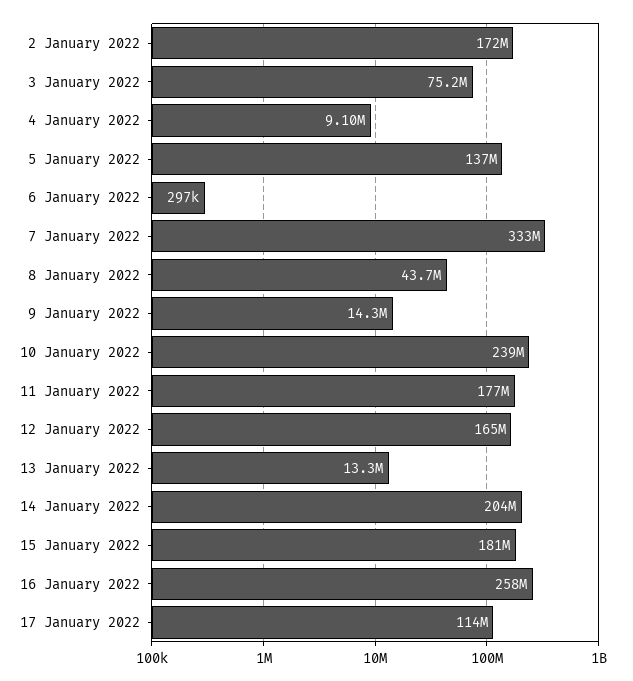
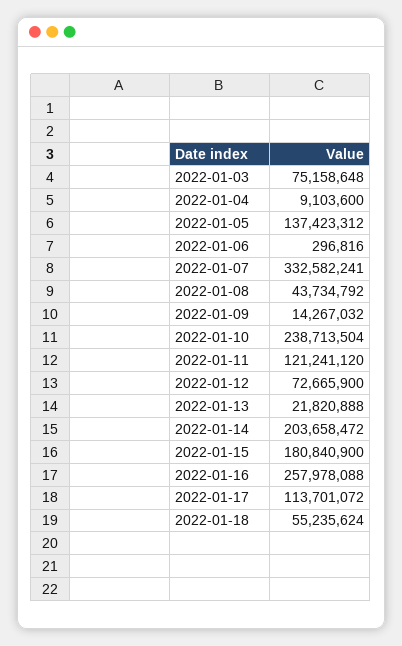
2 January 2022: 172000000 -> none
11 January 2022: 177000000 -> 121241120
12 January 2022: 165000000 -> 72665900
13 January 2022: 13300000 -> 21820888
2022-01-18: none -> 55235624

